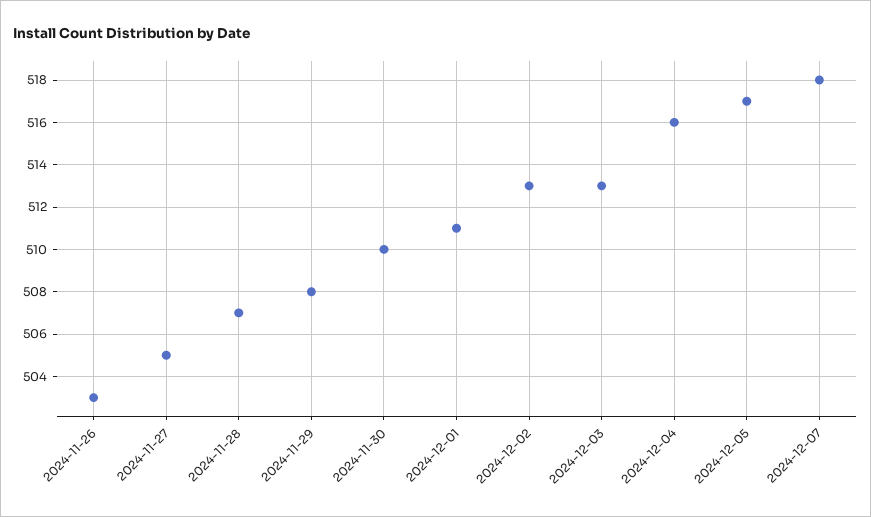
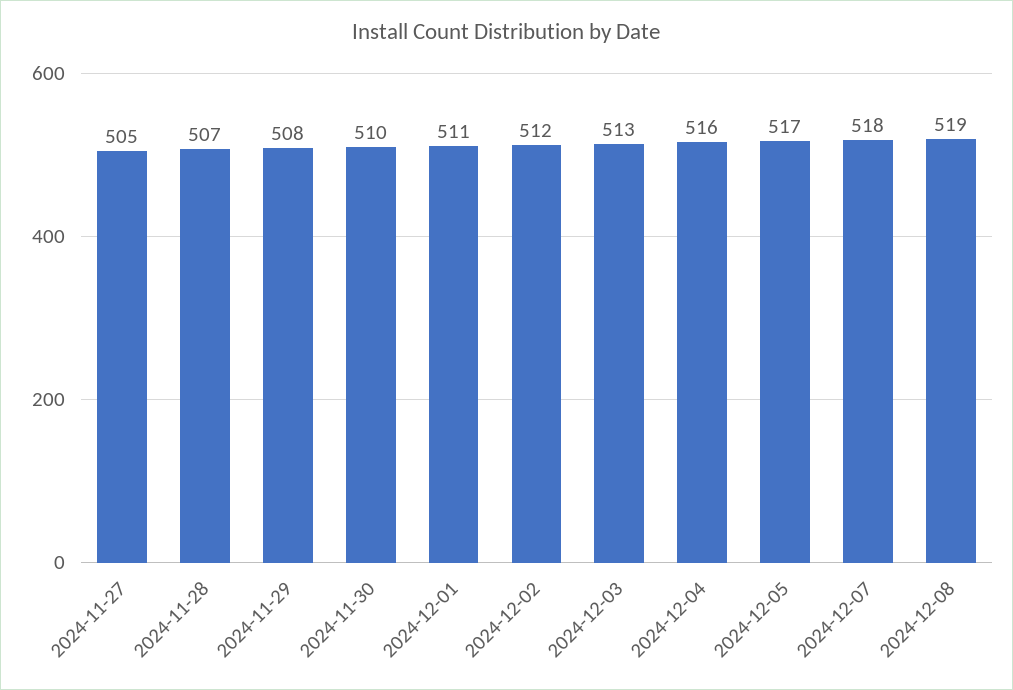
2024-11-26: 503 -> none
2024-12-02: 513 -> 512
2024-12-08: none -> 519

